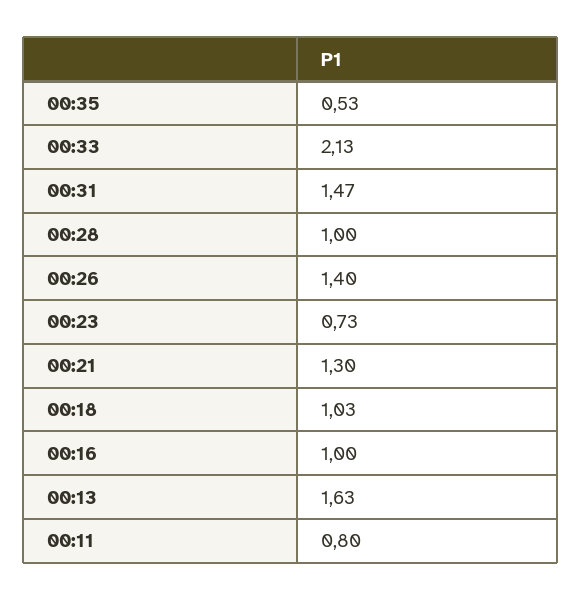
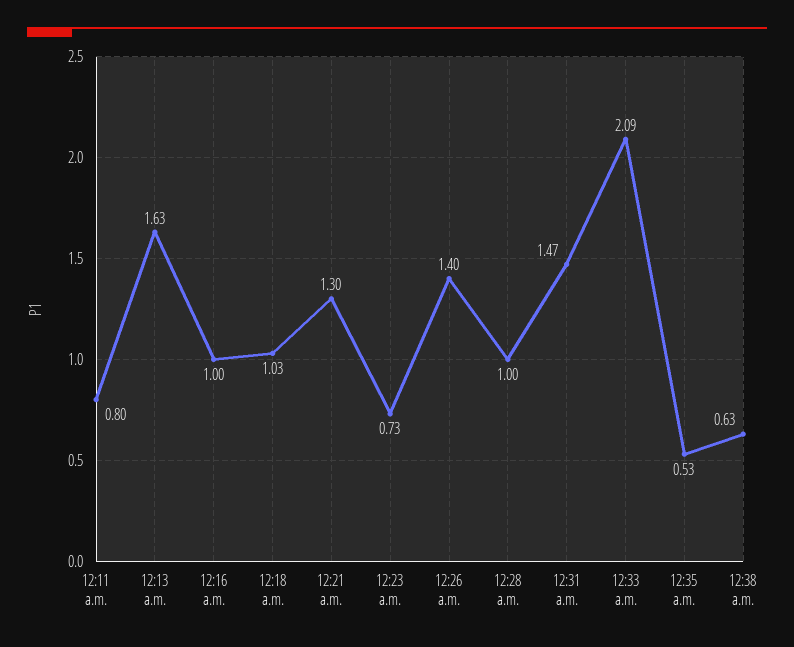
00:33: 2.13 -> 2.09
12:38 a.m.: none -> 0.63

